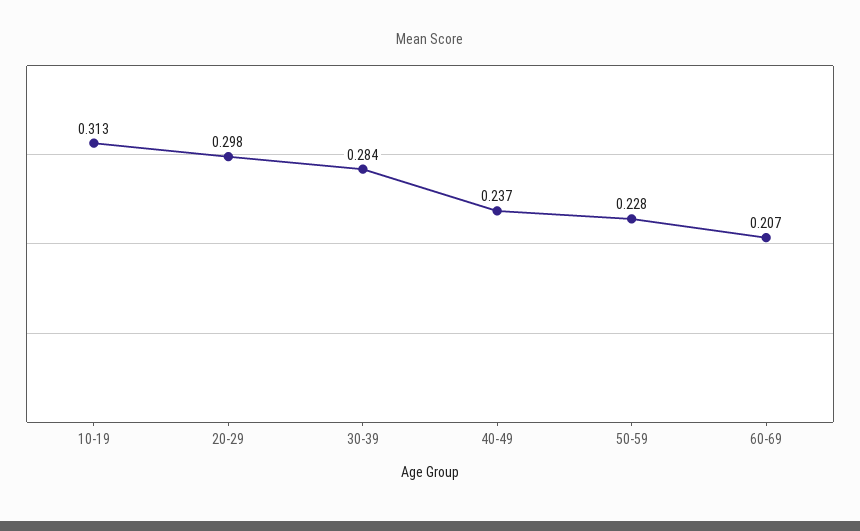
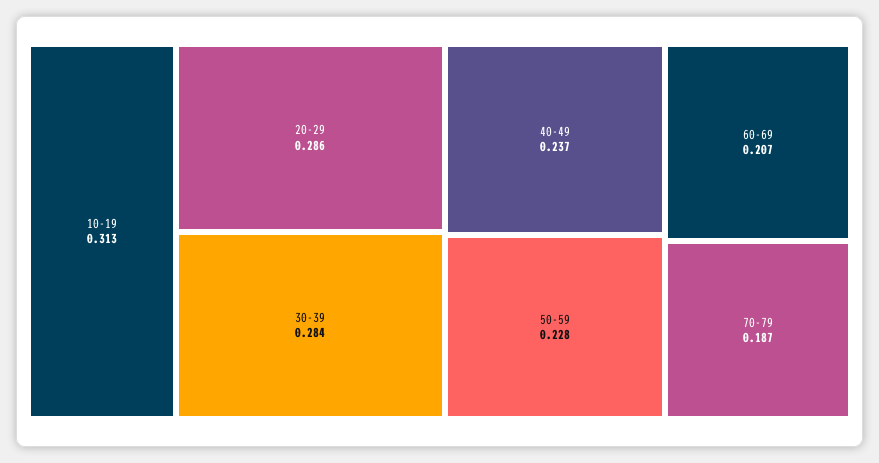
20-29: 0.298 -> 0.286
70-79: none -> 0.187

